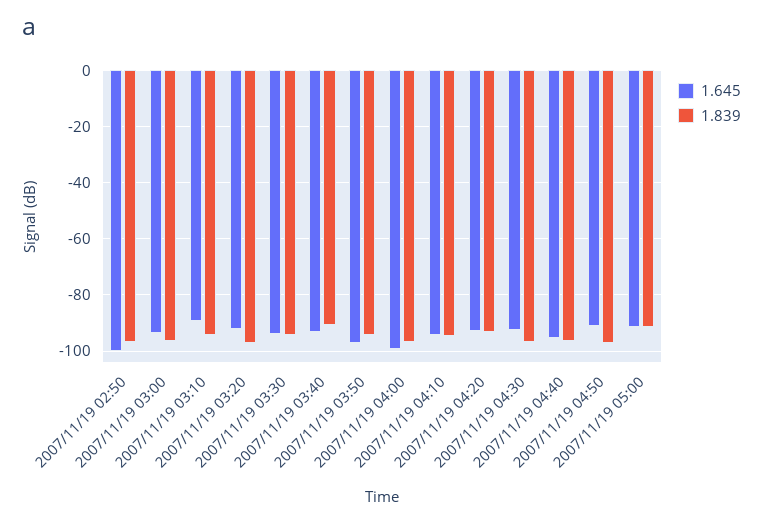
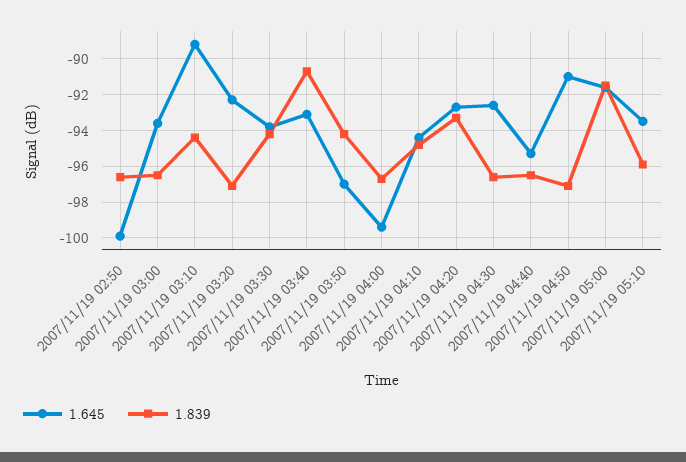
1.645, 2007/11/19 05:10: none -> -93.5
1.839, 2007/11/19 05:10: none -> -96

